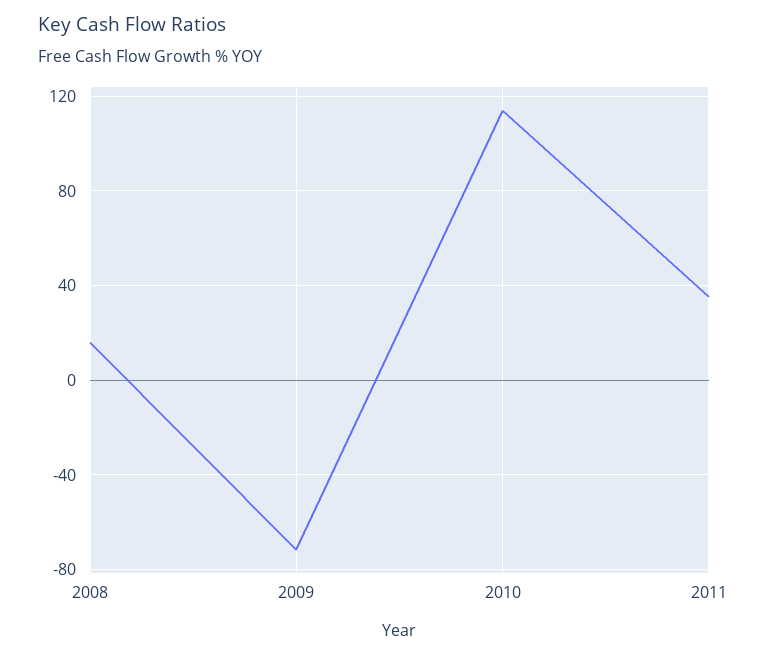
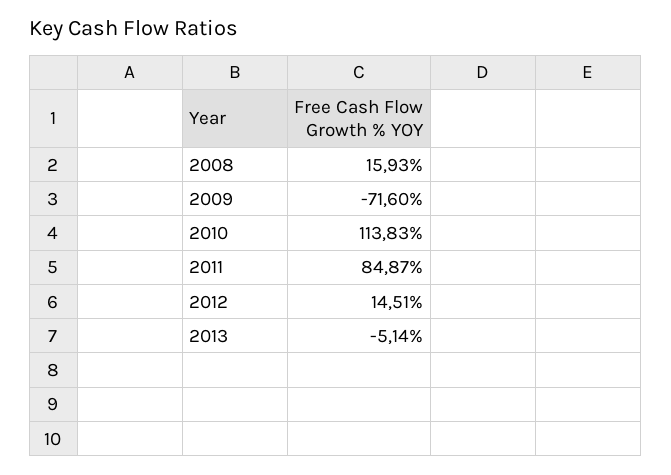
2011: 35 -> 84.87
2012: none -> 14.51
2013: none -> -5.14

